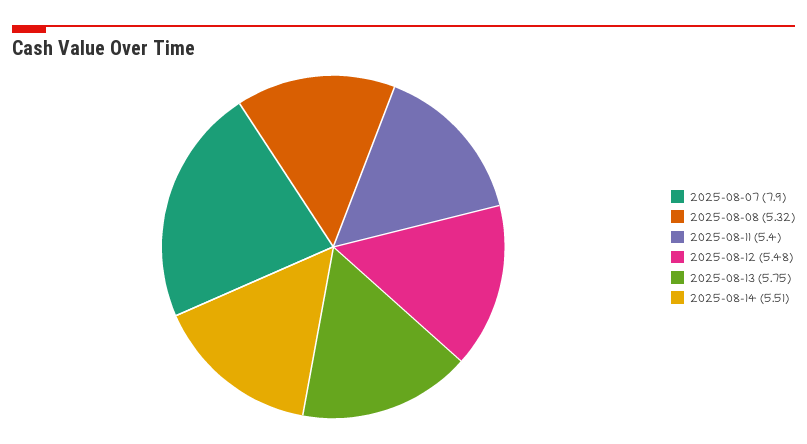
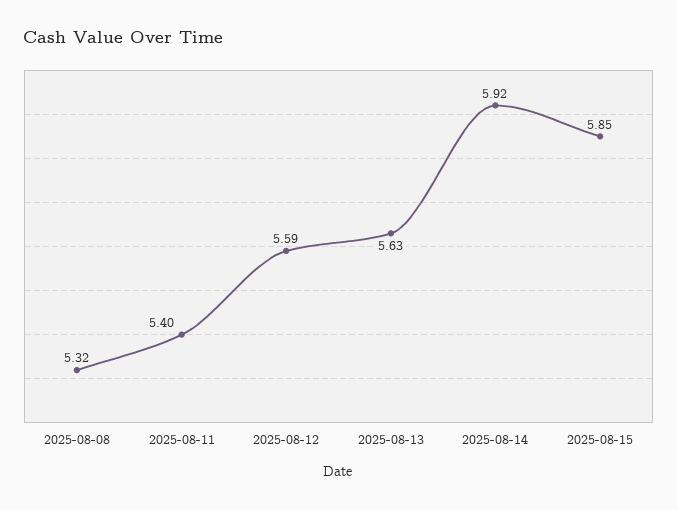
2025-08-07: 7.9 -> none
2025-08-12: 5.48 -> 5.59
2025-08-13: 5.75 -> 5.63
2025-08-14: 5.51 -> 5.92
2025-08-15: none -> 5.85

